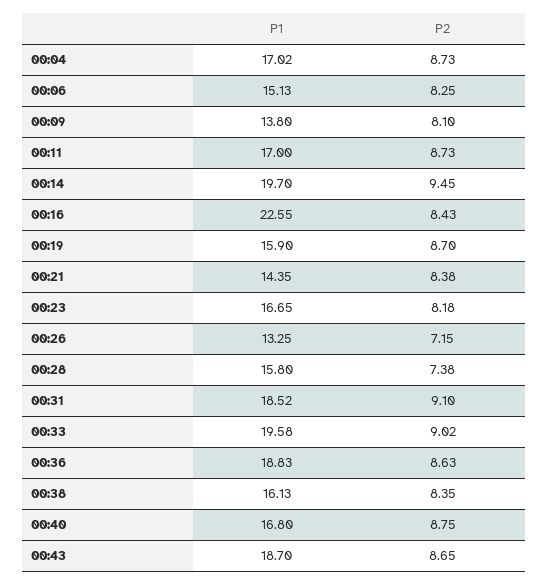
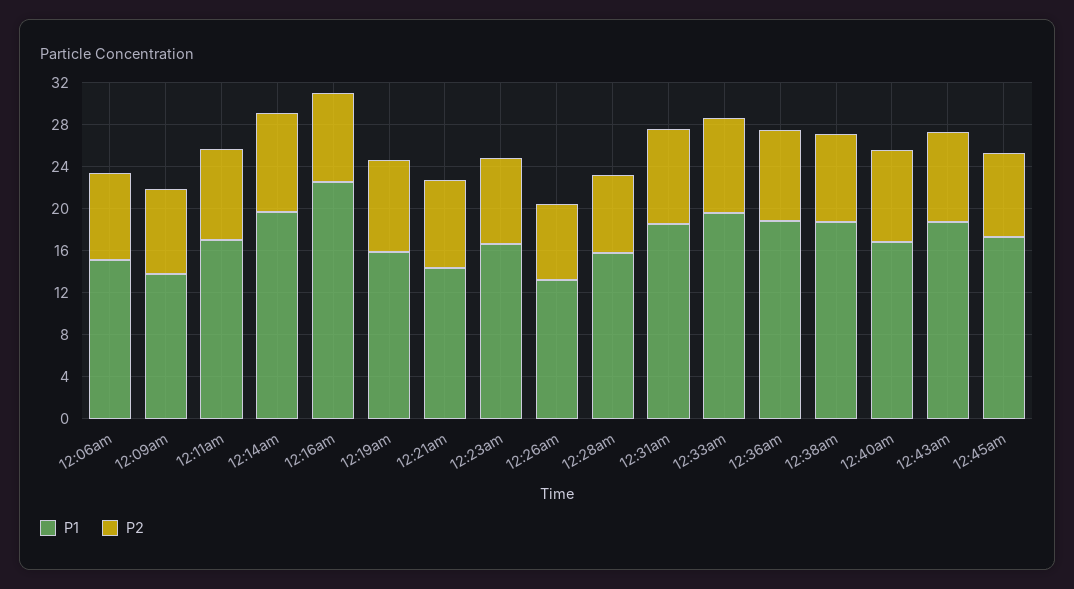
P1, 00:04: 17.02 -> none
P2, 00:04: 8.73 -> none
P1, 00:38: 16.13 -> 19
P1, 12:45am: none -> 17
P2, 12:45am: none -> 8

